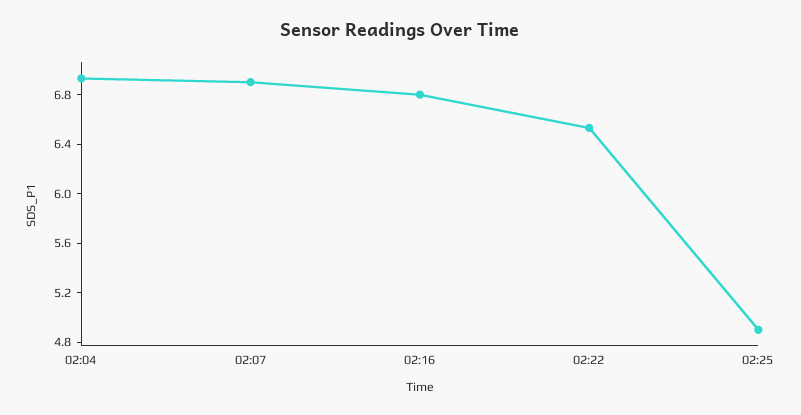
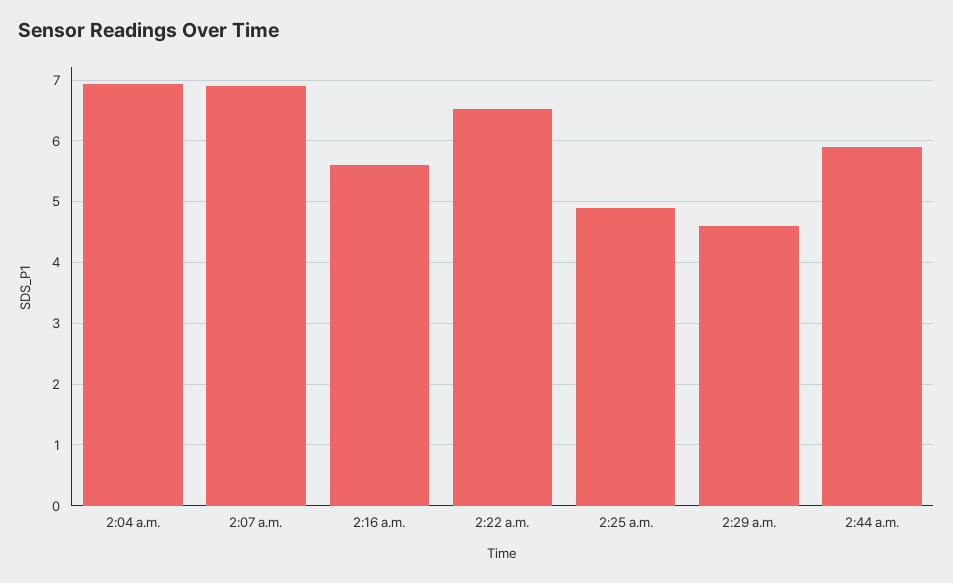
02:16: 6.8 -> 5.6
2:29 a.m.: none -> 4.6
2:44 a.m.: none -> 5.9

